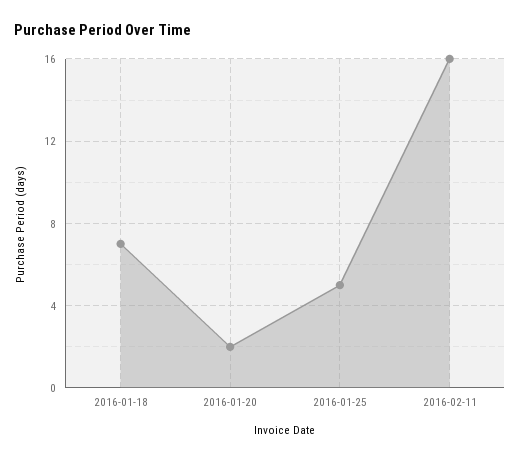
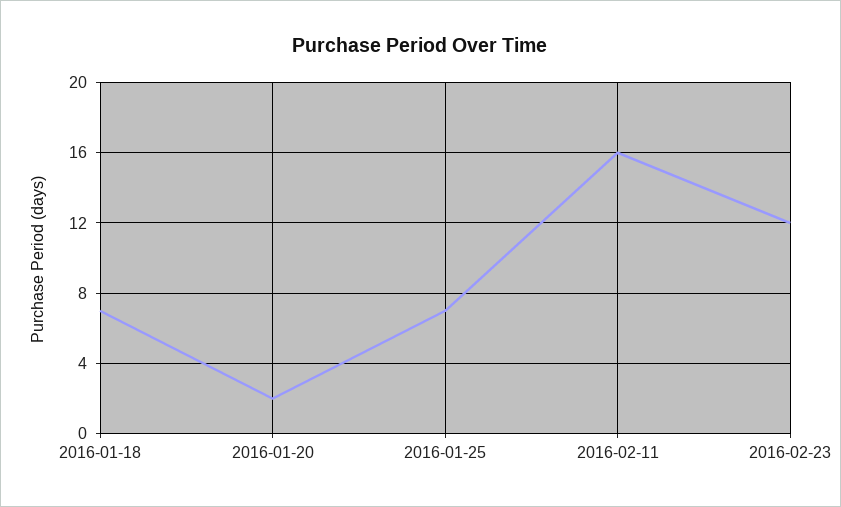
2016-01-25: 5 -> 7
2016-02-23: none -> 12

